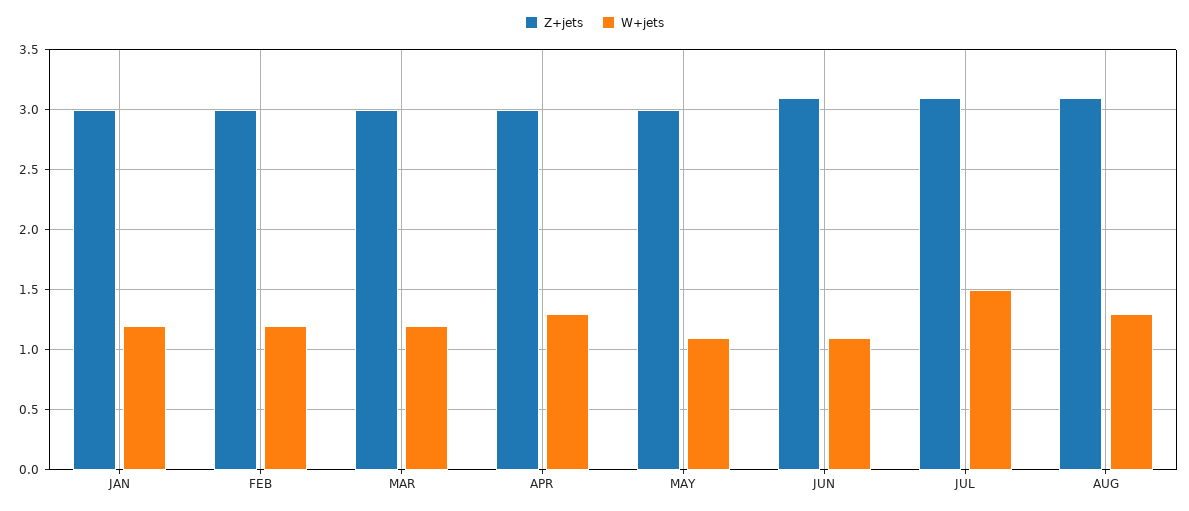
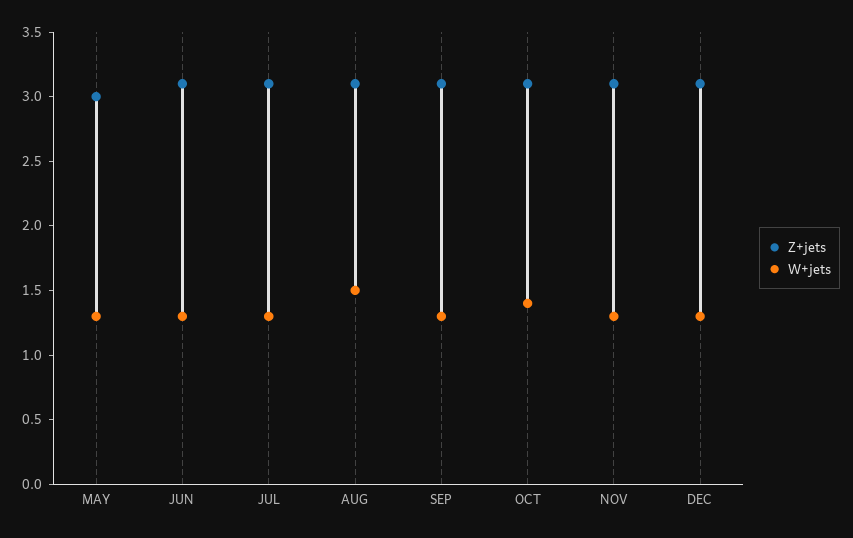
Z+jets, JAN: 3 -> none
W+jets, JAN: 1.2 -> none
Z+jets, FEB: 3 -> none
W+jets, FEB: 1.2 -> none
Z+jets, MAR: 3 -> none
W+jets, MAR: 1.2 -> none
Z+jets, APR: 3 -> none
W+jets, APR: 1.3 -> none
W+jets, MAY: 1.1 -> 1.3
W+jets, JUN: 1.1 -> 1.3
W+jets, JUL: 1.5 -> 1.3
W+jets, AUG: 1.3 -> 1.5
Z+jets, SEP: none -> 3.1
W+jets, SEP: none -> 1.3
Z+jets, OCT: none -> 3.1
W+jets, OCT: none -> 1.4
Z+jets, NOV: none -> 3.1
W+jets, NOV: none -> 1.3
Z+jets, DEC: none -> 3.1
W+jets, DEC: none -> 1.3

